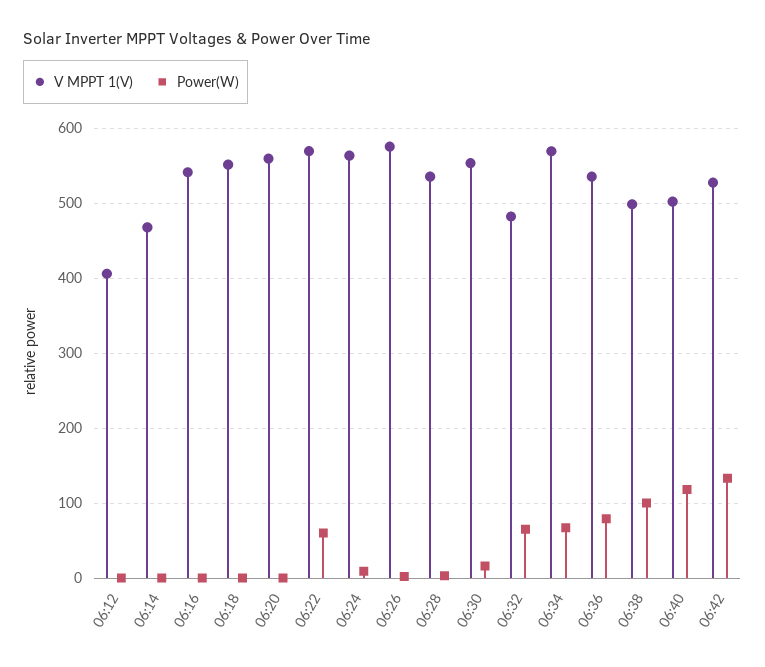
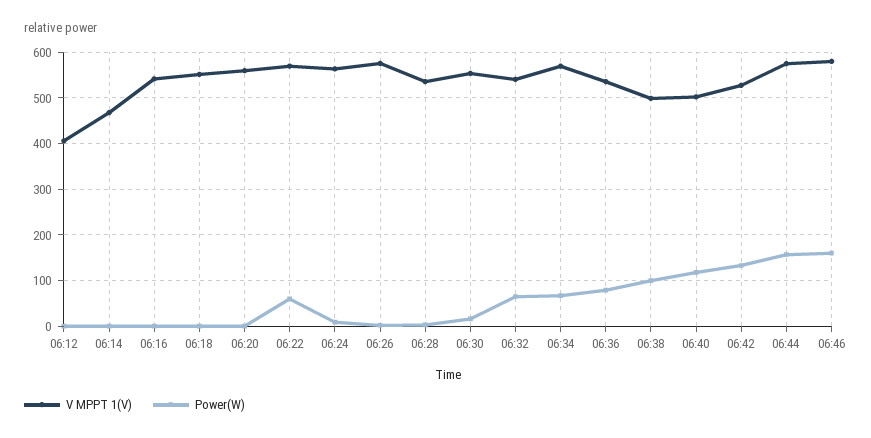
V MPPT 1(V), 06:32: 480 -> 540
V MPPT 1(V), 06:44: none -> 580
Power(W), 06:44: none -> 160
V MPPT 1(V), 06:46: none -> 580
Power(W), 06:46: none -> 160

